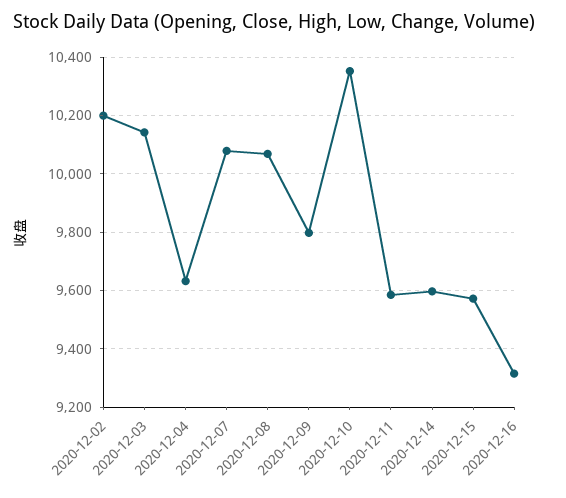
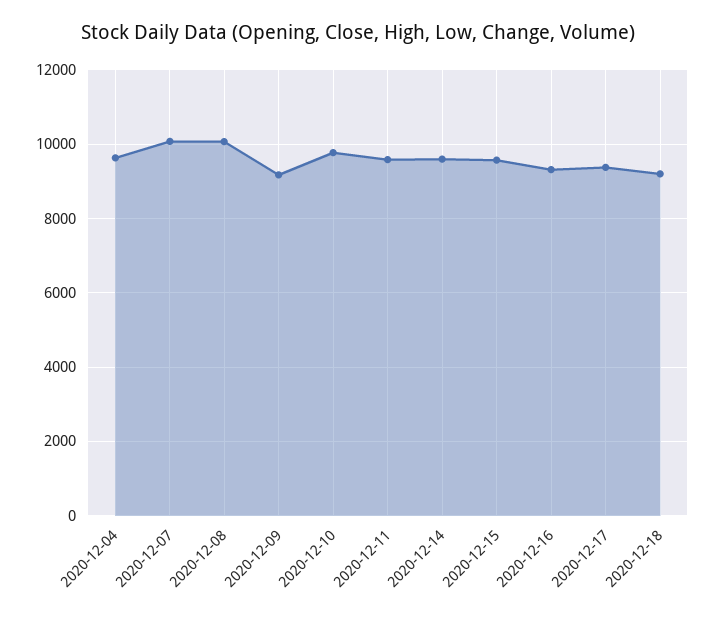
2020-12-02: 10200 -> none
2020-12-03: 10150 -> none
2020-12-09: 9800 -> 9200
2020-12-10: 10350 -> 9800
2020-12-17: none -> 9400
2020-12-18: none -> 9200

